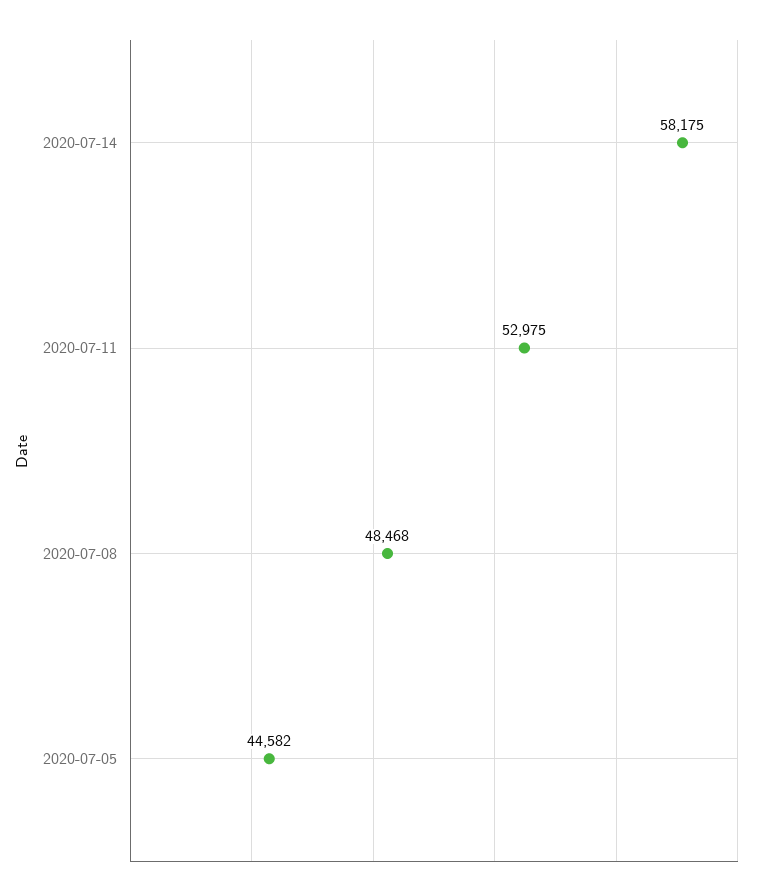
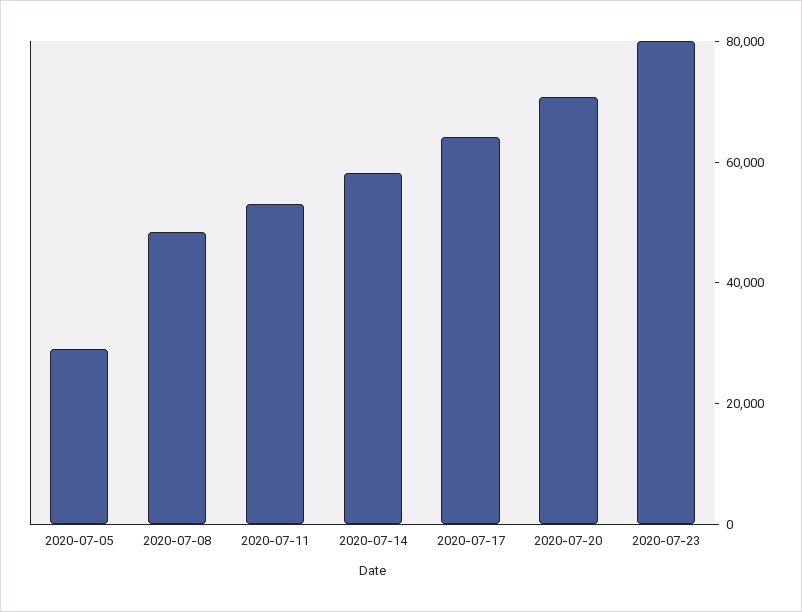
2020-07-05: 44582 -> 30000
2020-07-17: none -> 65000
2020-07-20: none -> 70000
2020-07-23: none -> 80000

